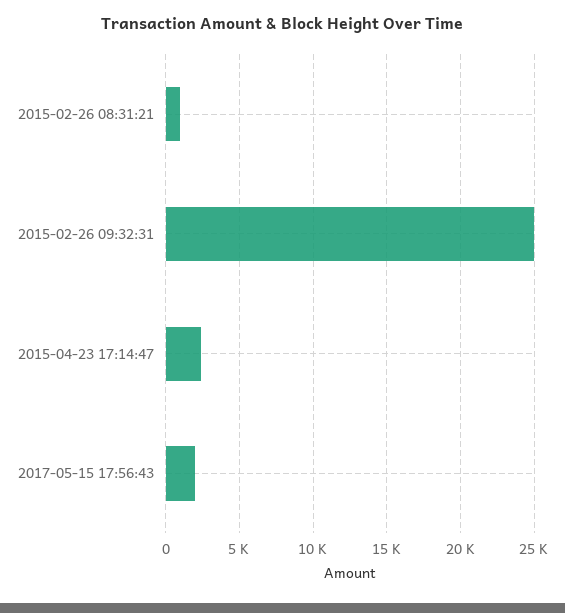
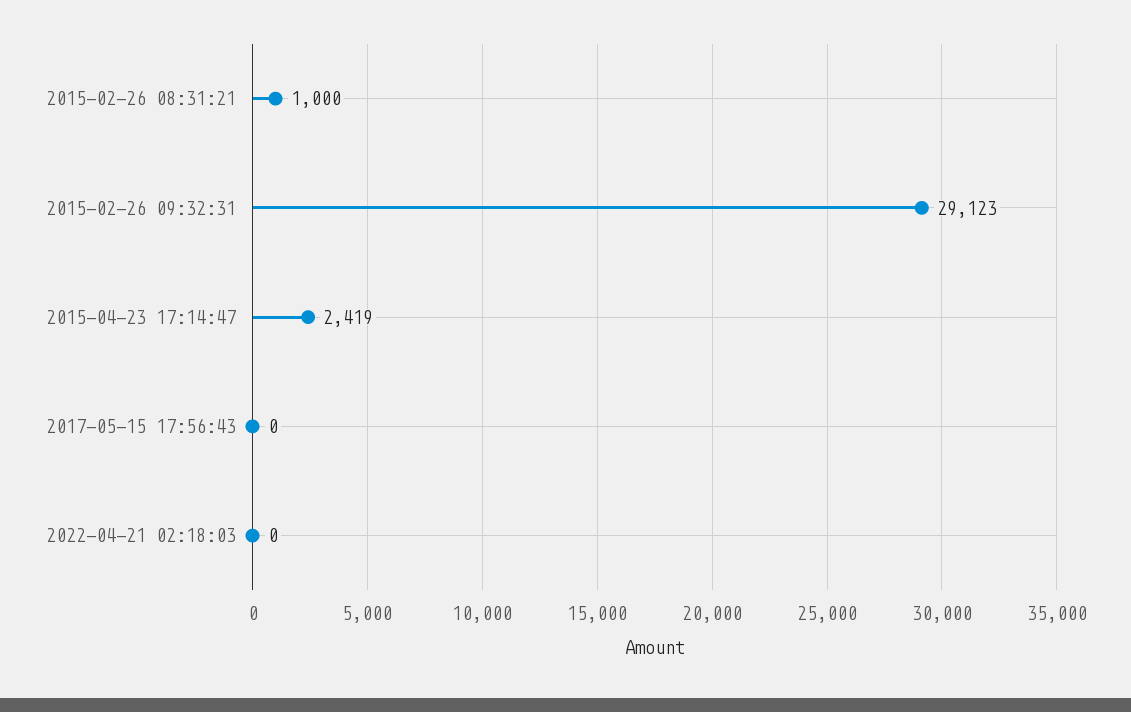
2015-02-26 09:32:31: 25000 -> 29123
2017-05-15 17:56:43: 2000 -> 0
2022-04-21 02:18:03: none -> 0

